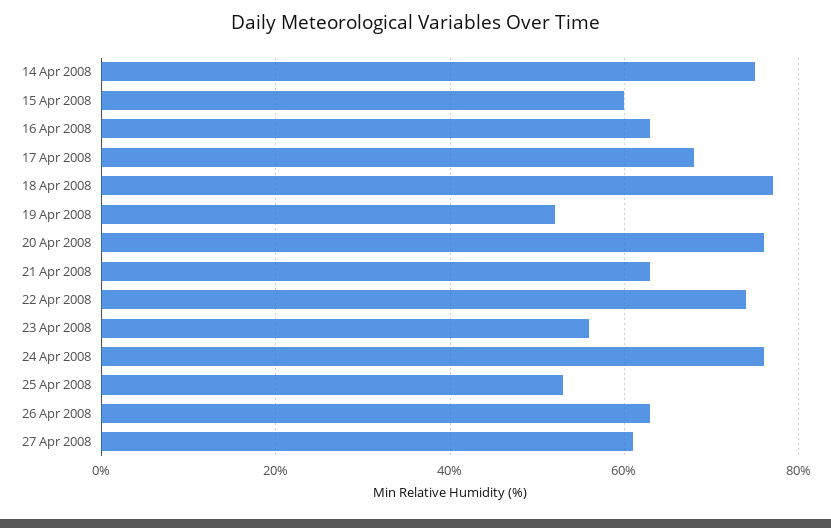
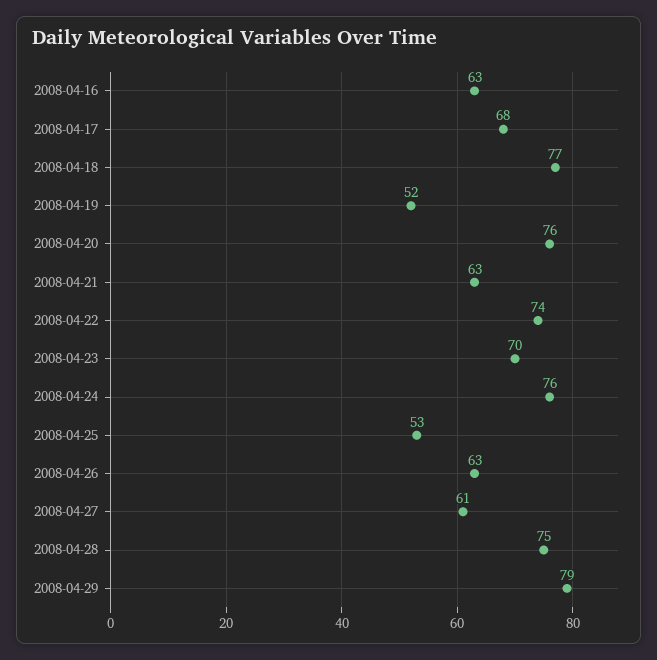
14 Apr 2008: 75 -> none
15 Apr 2008: 60 -> none
23 Apr 2008: 55 -> 70
2008-04-28: none -> 75
2008-04-29: none -> 79

